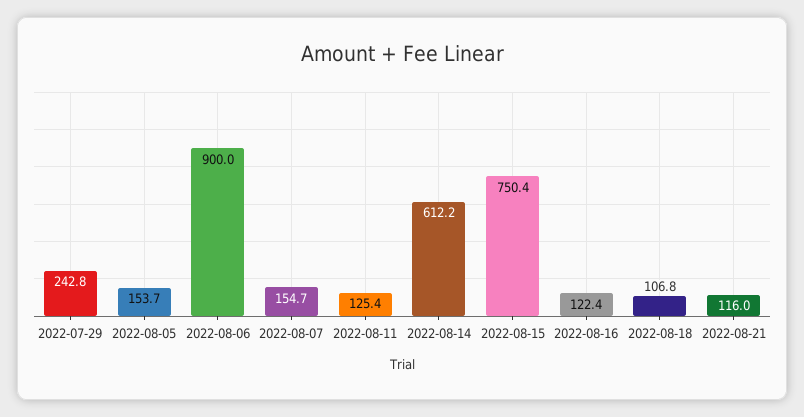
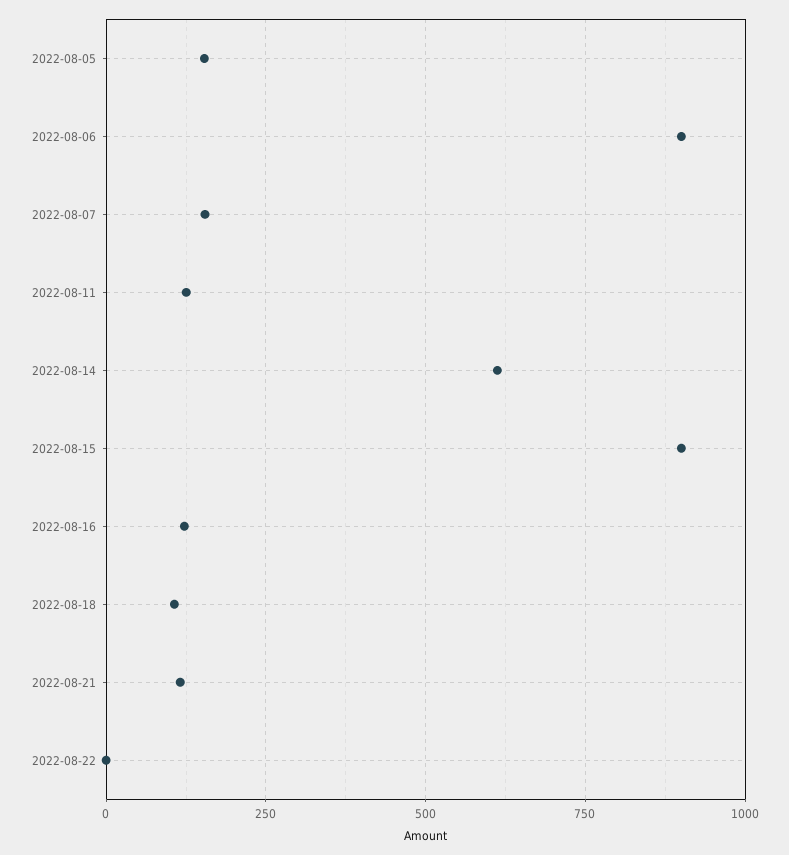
2022-07-29: 242.8 -> none
2022-08-15: 750.4 -> 900
2022-08-22: none -> 0

